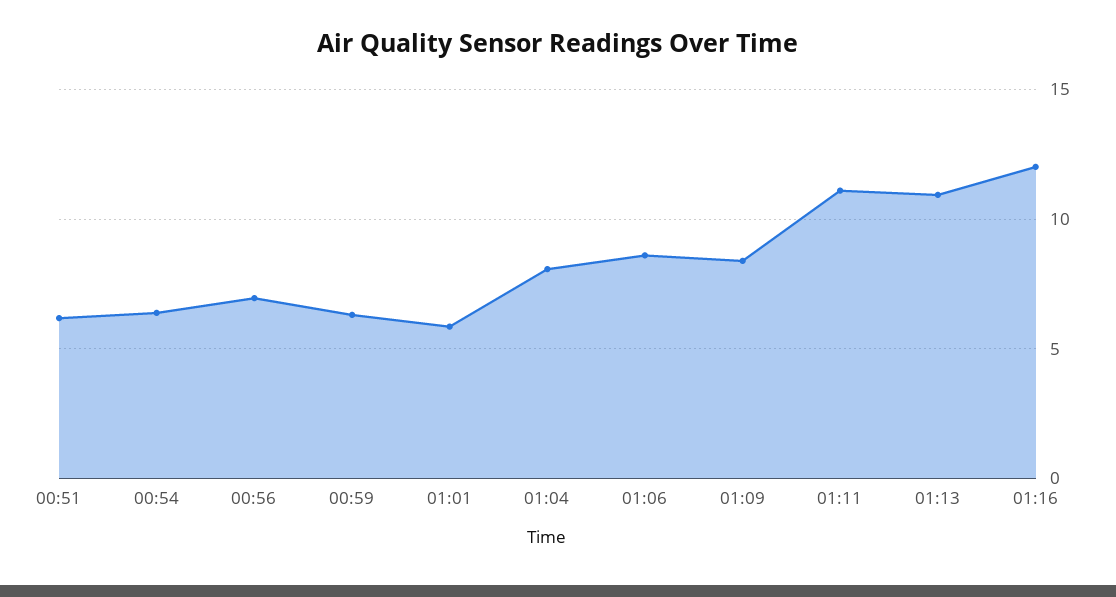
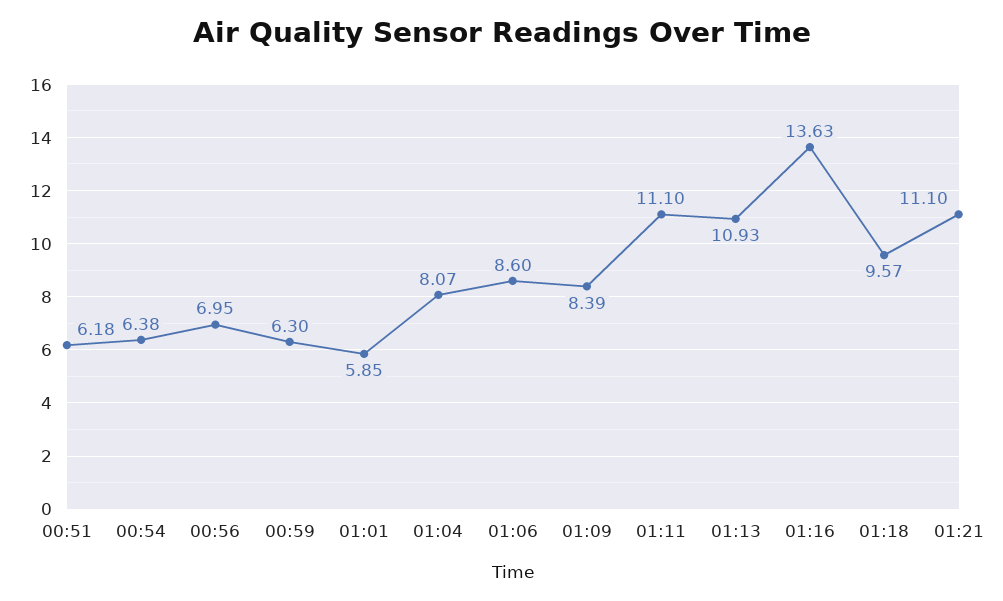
01:16: 12 -> 13.63
01:18: none -> 9.57
01:21: none -> 11.1

